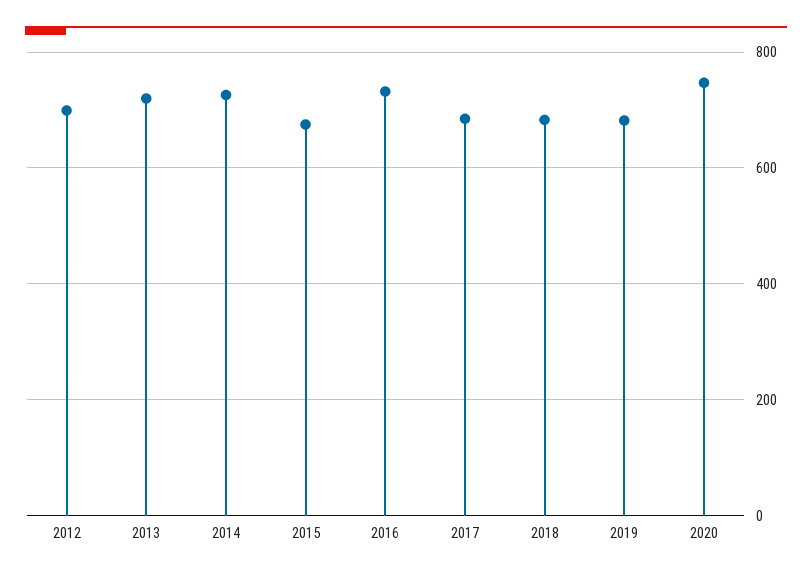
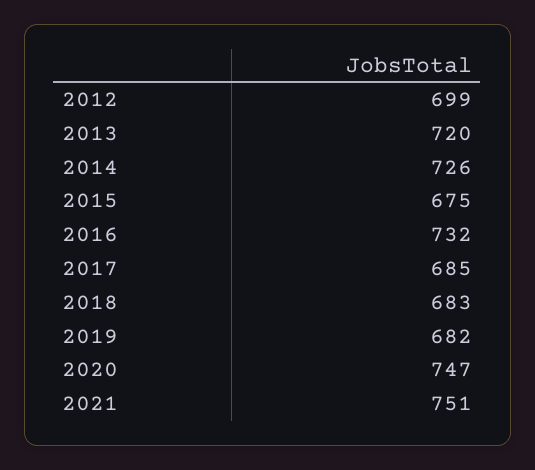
2021: none -> 751

